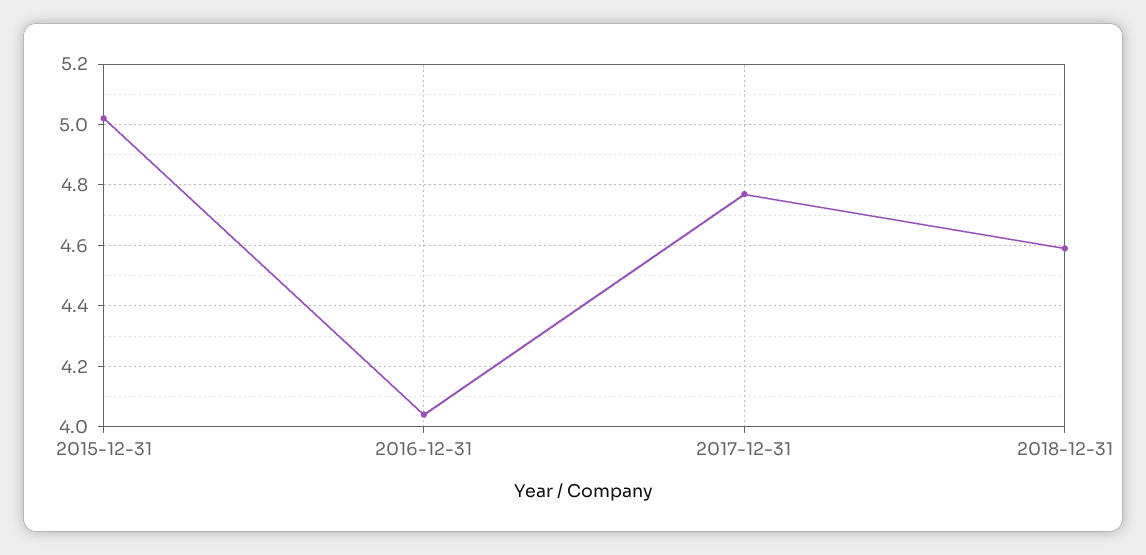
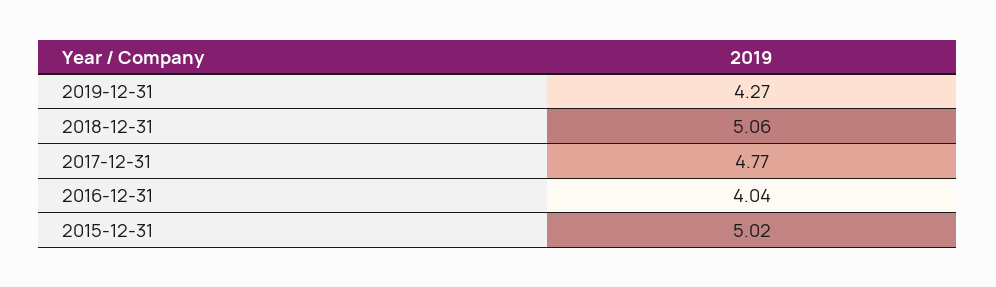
2018-12-31: 4.6 -> 5.06
2019-12-31: none -> 4.27

